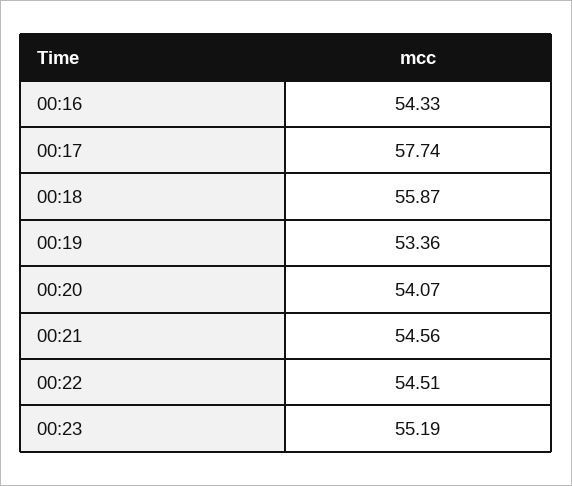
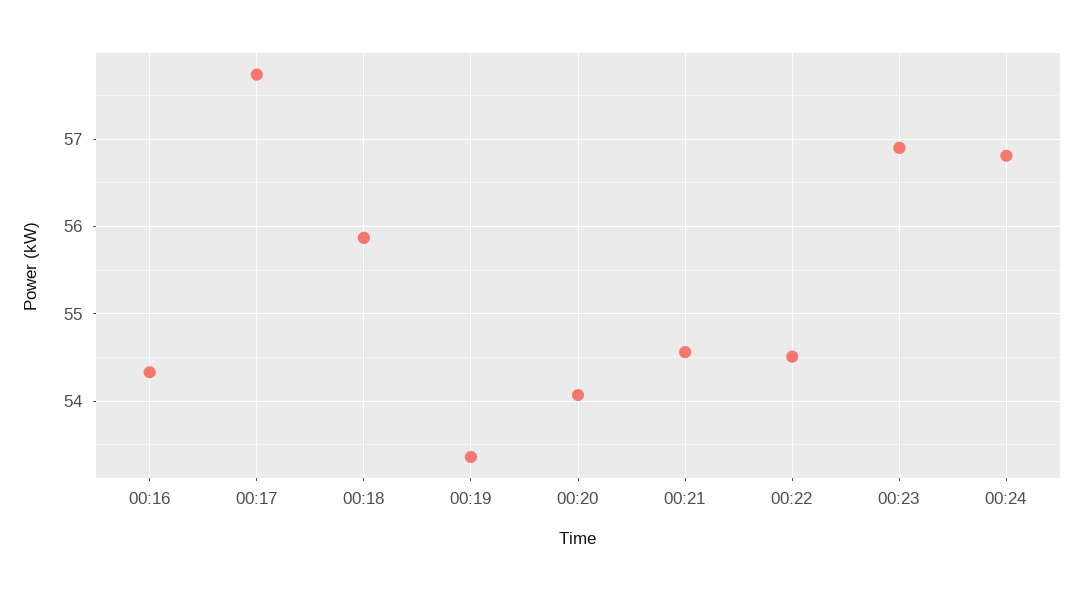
00:23: 55.19 -> 56.9
00:24: none -> 56.8

